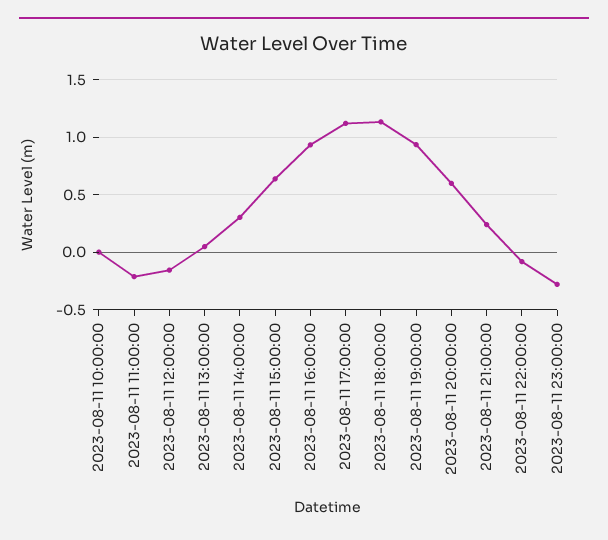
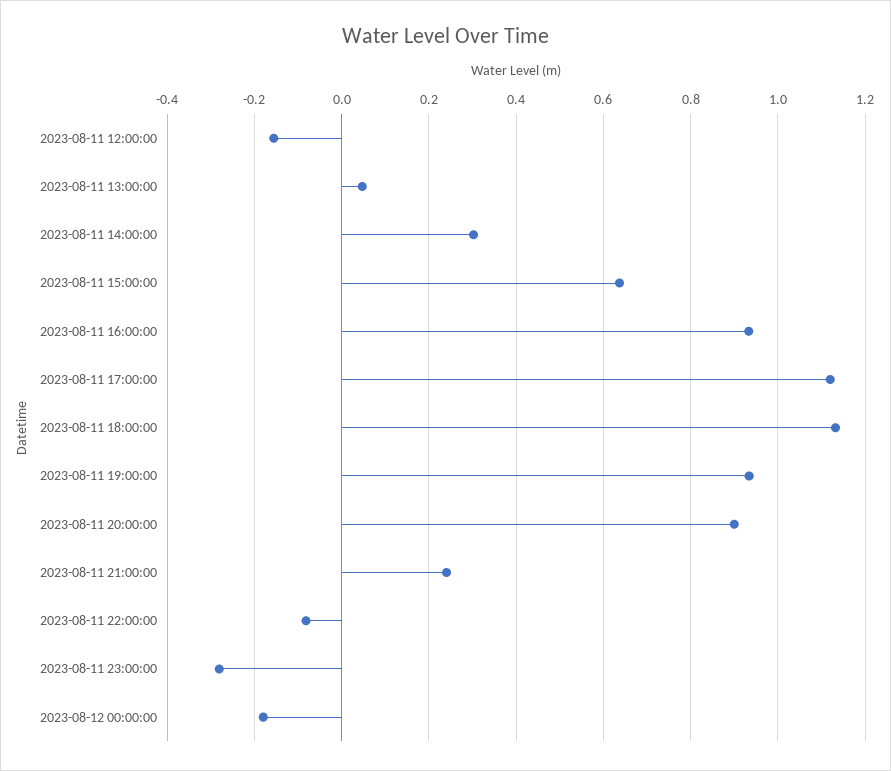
2023-08-11 10:00:00: 0 -> none
2023-08-11 11:00:00: -0.2 -> none
2023-08-11 20:00:00: 0.6 -> 0.9
2023-08-12 00:00:00: none -> -0.18

